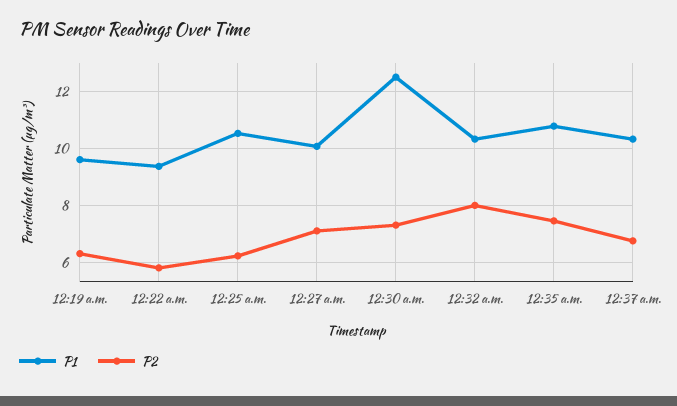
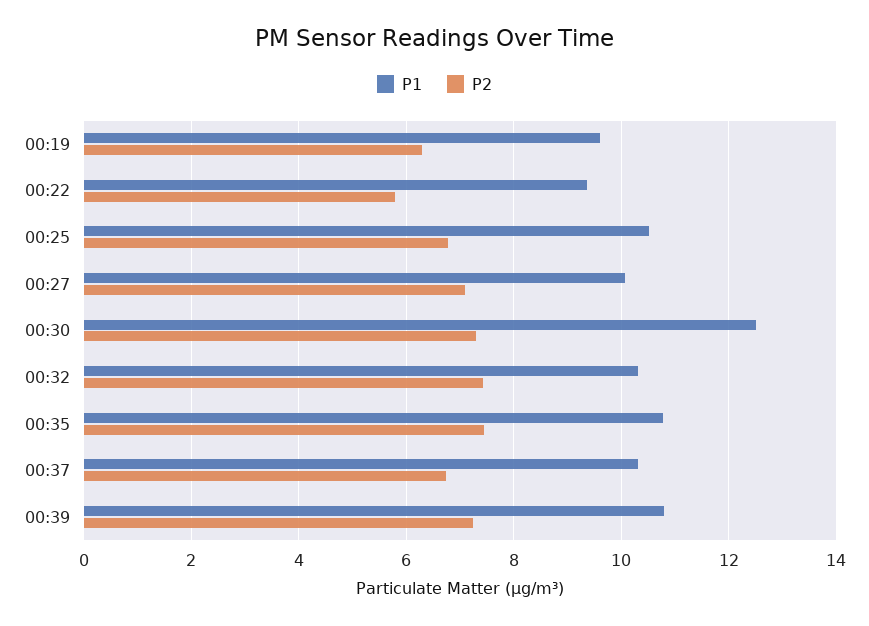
P2, 12:25 a.m.: 6.25 -> 6.8
P2, 12:32 a.m.: 8 -> 7.4
P1, 00:39: none -> 10.8
P2, 00:39: none -> 7.2

